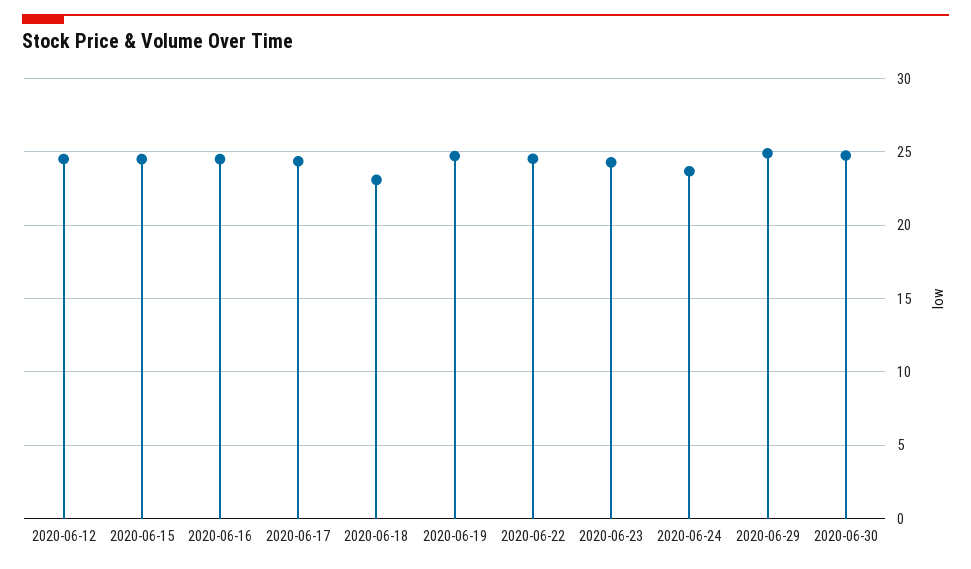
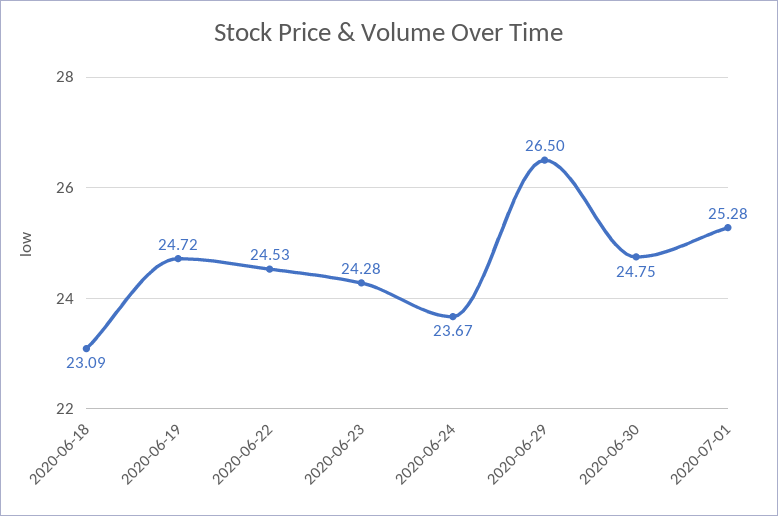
2020-06-12: 24.5 -> none
2020-06-15: 24.5 -> none
2020-06-16: 24.5 -> none
2020-06-17: 24.5 -> none
2020-06-29: 25 -> 26.5
2020-07-01: none -> 25.28

